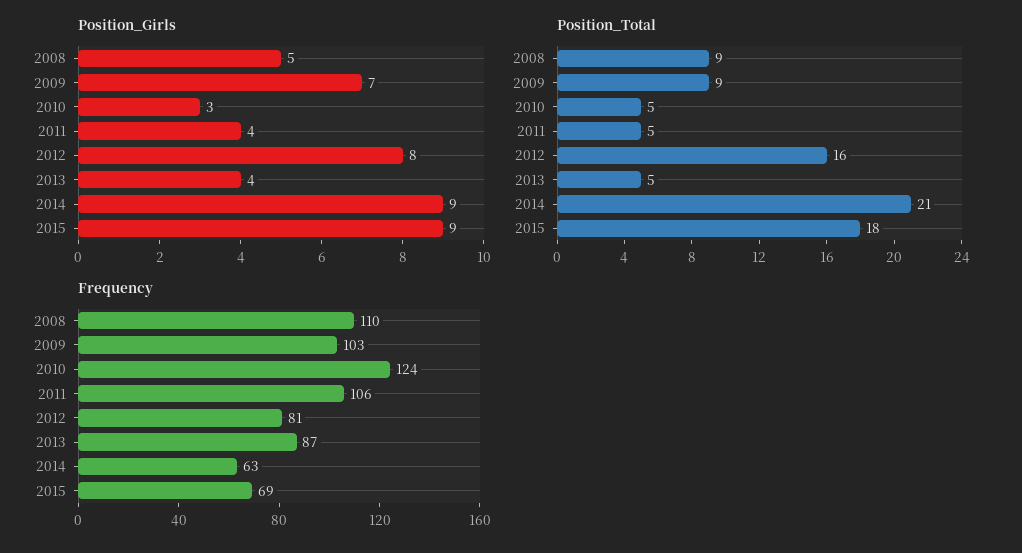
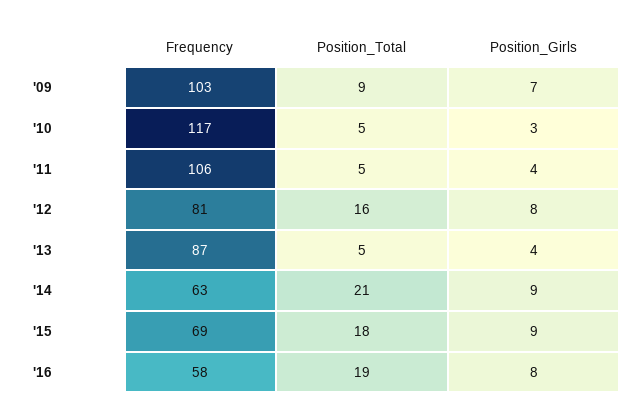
Position_Girls, 2008: 5 -> none
Position_Total, 2008: 9 -> none
Frequency, 2008: 110 -> none
Frequency, 2010: 124 -> 117
Frequency, '16: none -> 58
Position_Total, '16: none -> 19
Position_Girls, '16: none -> 8

